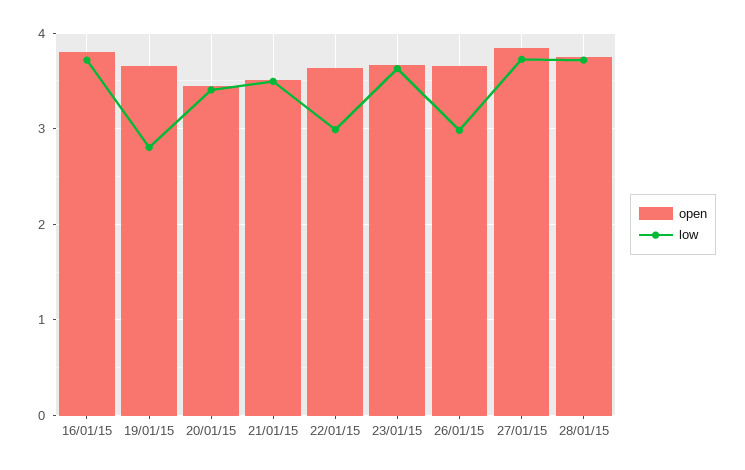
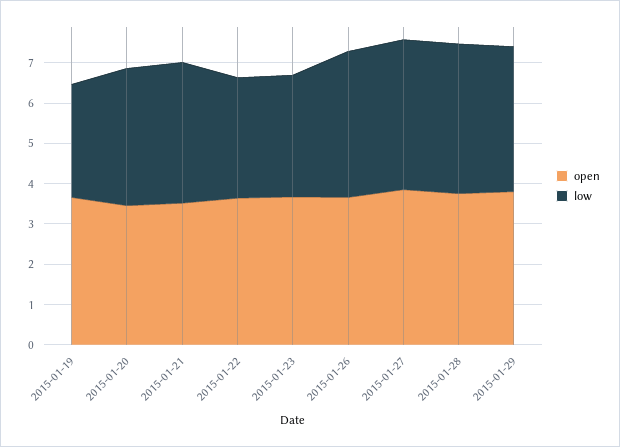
open, 16/01/15: 3.8 -> none
low, 16/01/15: 3.7 -> none
low, 23/01/15: 3.6 -> 3
low, 26/01/15: 3 -> 3.6
open, 2015-01-29: none -> 3.8
low, 2015-01-29: none -> 3.6

